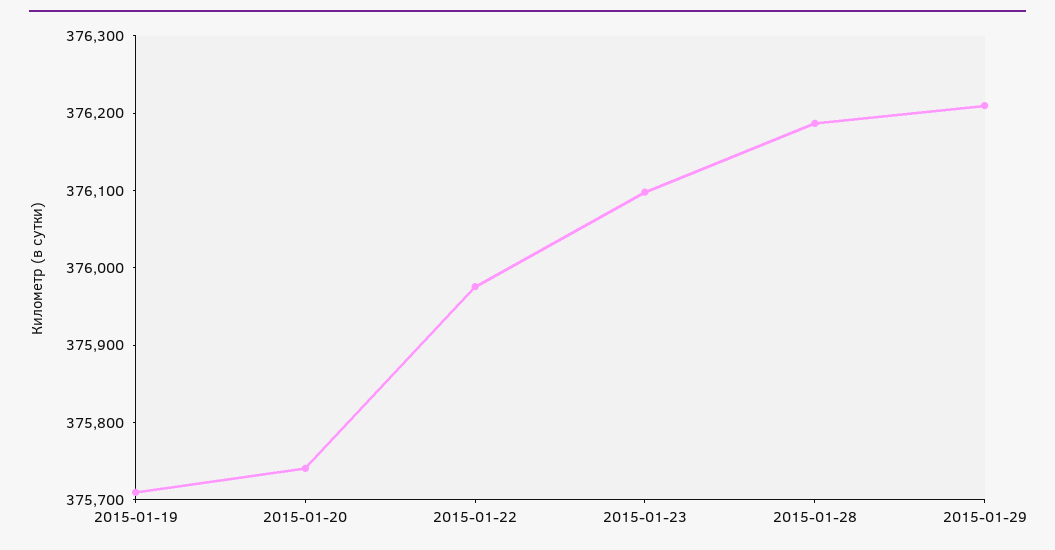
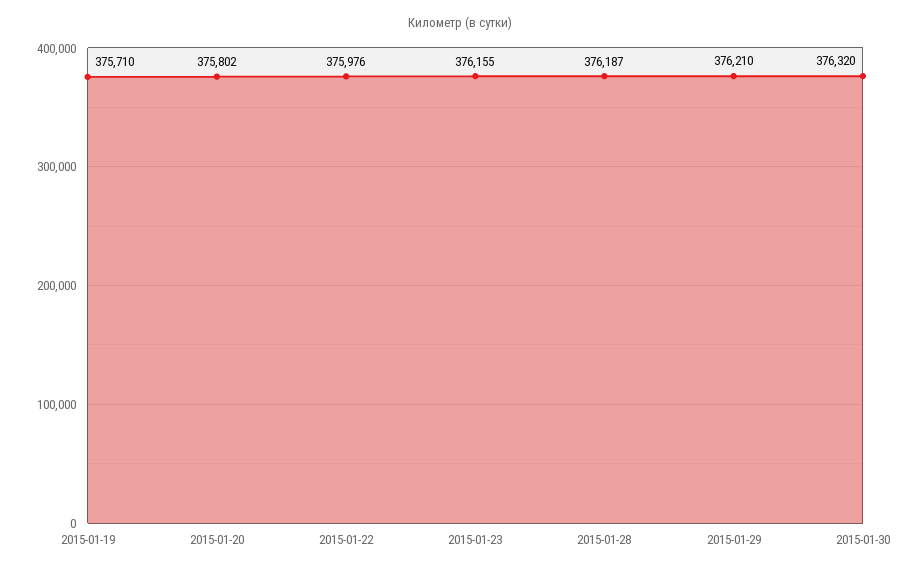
2015-01-20: 375740 -> 375802
2015-01-23: 376100 -> 376155
2015-01-30: none -> 376320

